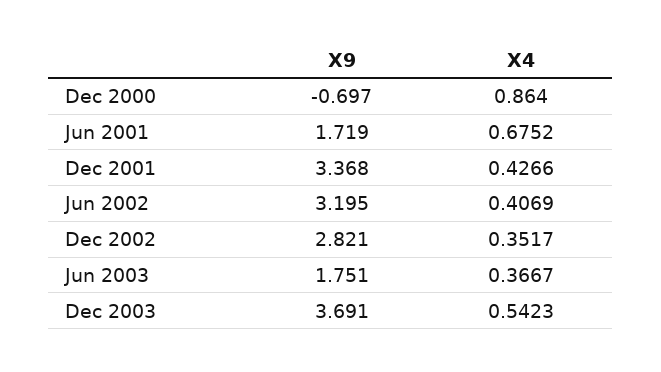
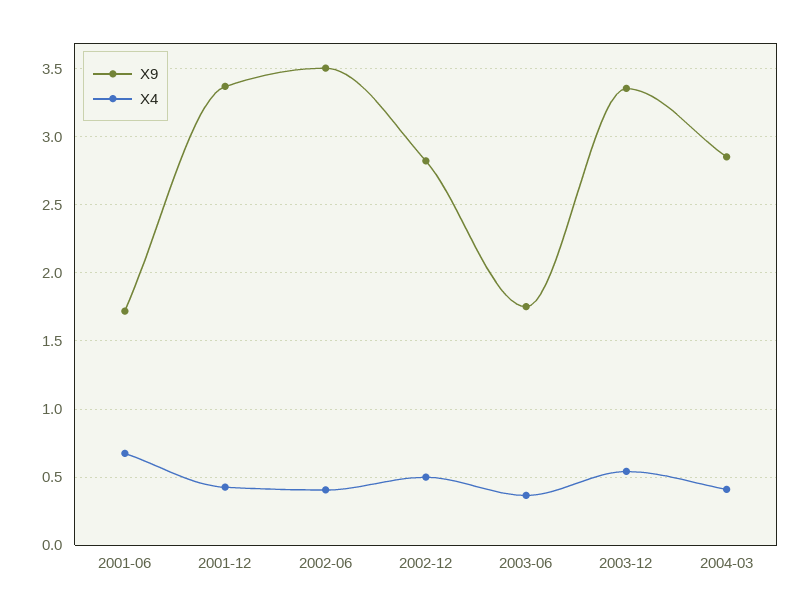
X9, Dec 2000: -0.697 -> none
X4, Dec 2000: 0.864 -> none
X9, Jun 2002: 3.195 -> 3.5
X4, Dec 2002: 0.3517 -> 0.5
X9, Dec 2003: 3.691 -> 3.35
X9, 2004-03: none -> 2.85
X4, 2004-03: none -> 0.4

